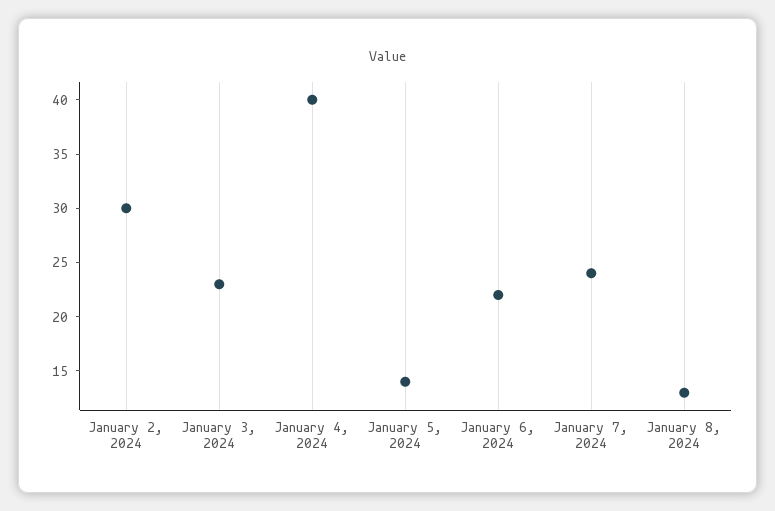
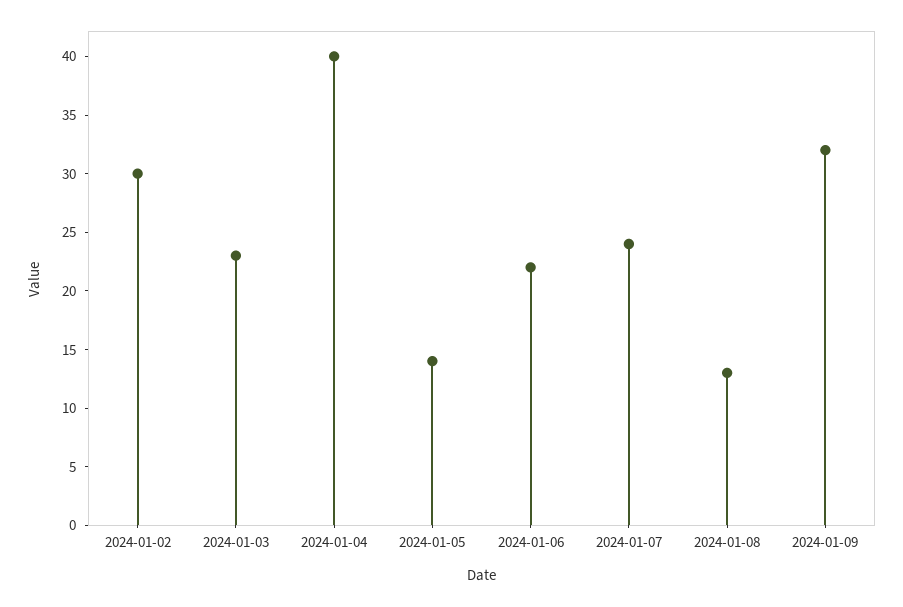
2024-01-09: none -> 32

